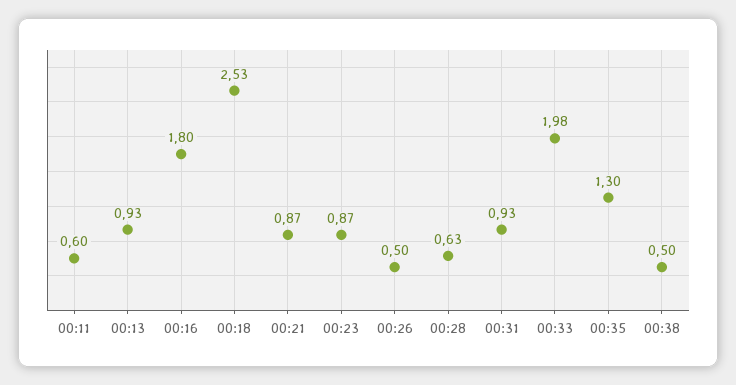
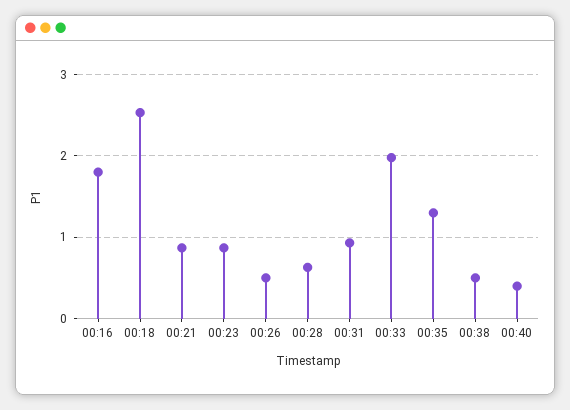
00:11: 0.6 -> none
00:13: 0.93 -> none
00:40: none -> 0.4

